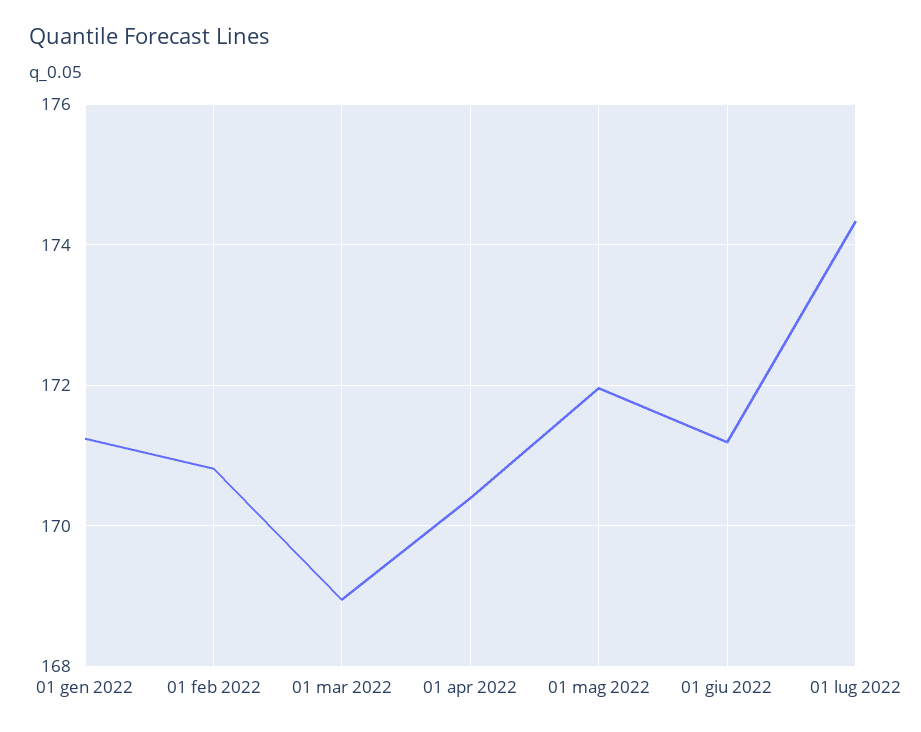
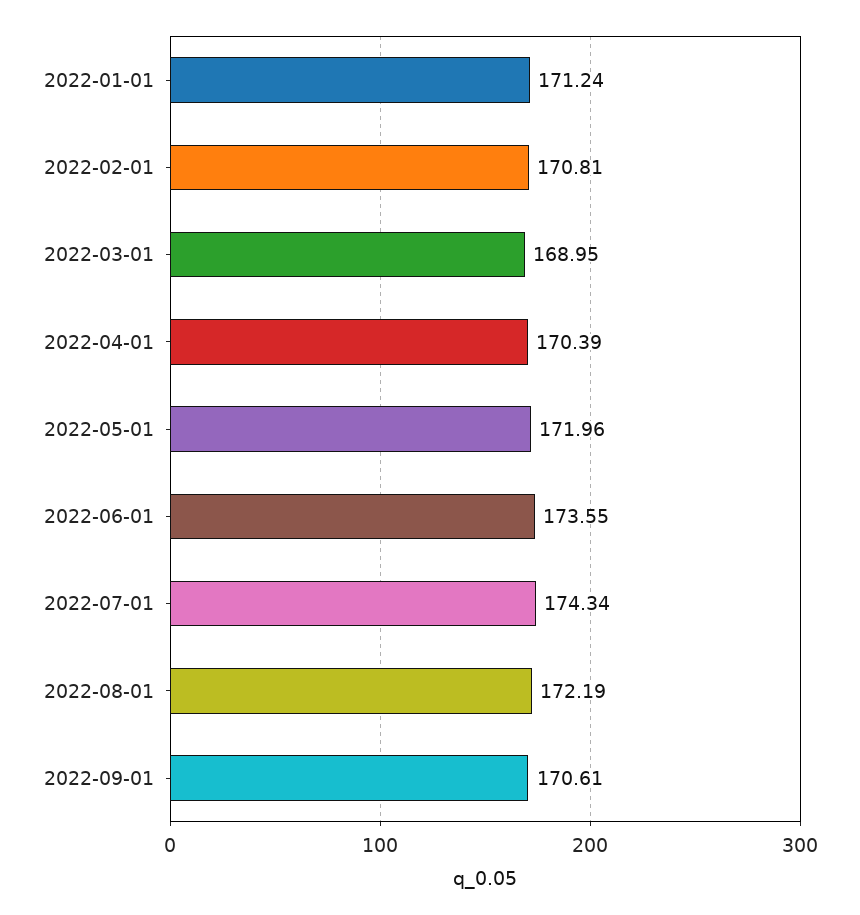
01 giu 2022: 171.2 -> 173.55
2022-08-01: none -> 172.19
2022-09-01: none -> 170.61

